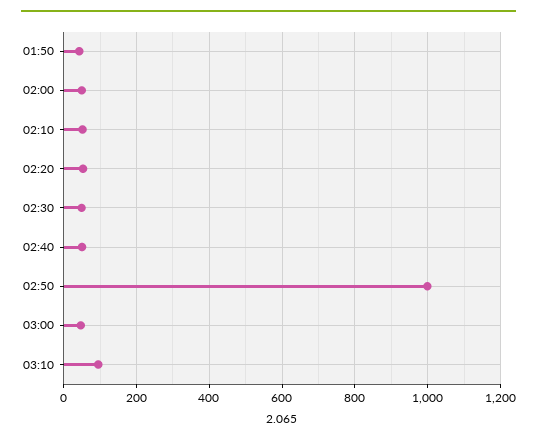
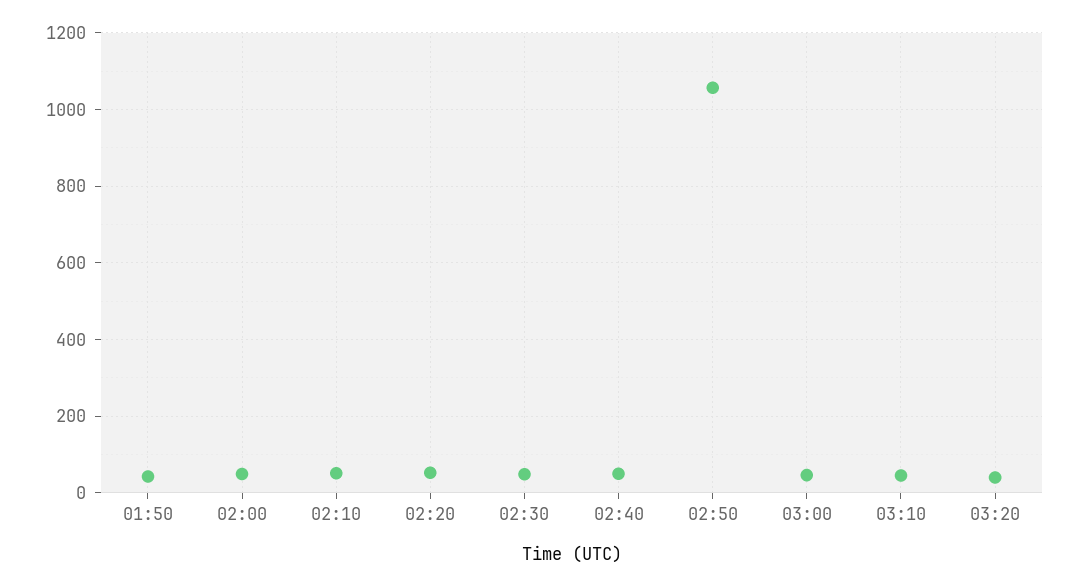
02:50: 1000 -> 1060
03:10: 100 -> 40
03:20: none -> 40

